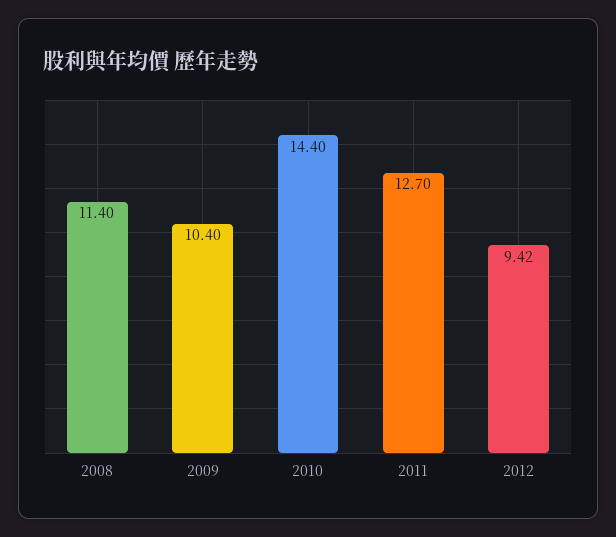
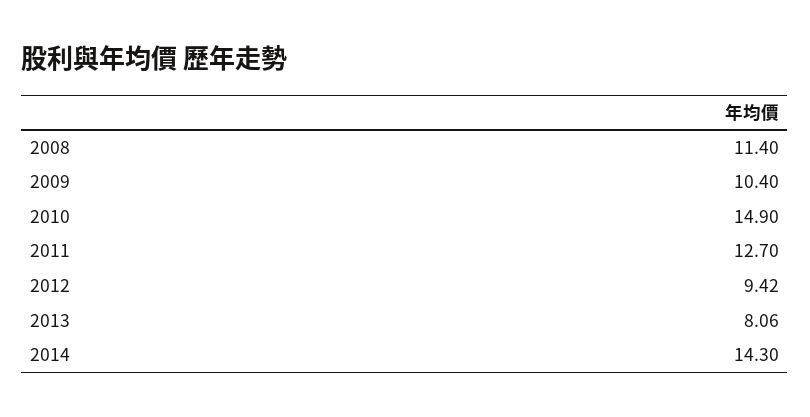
2010: 14.4 -> 14.9
2013: none -> 8.06
2014: none -> 14.3

